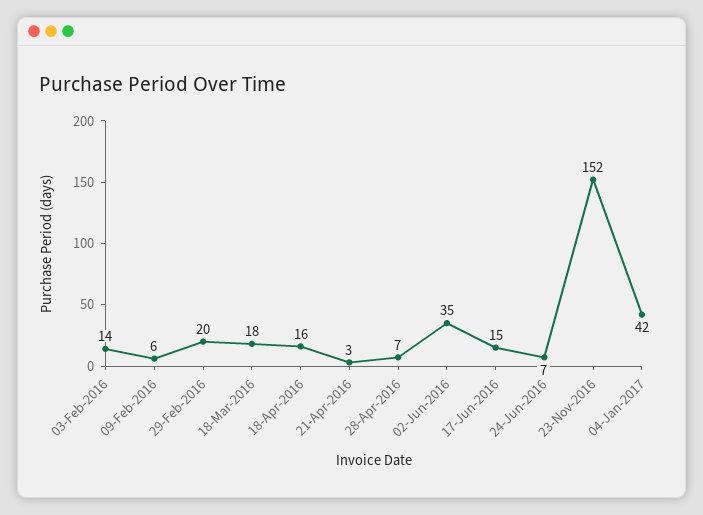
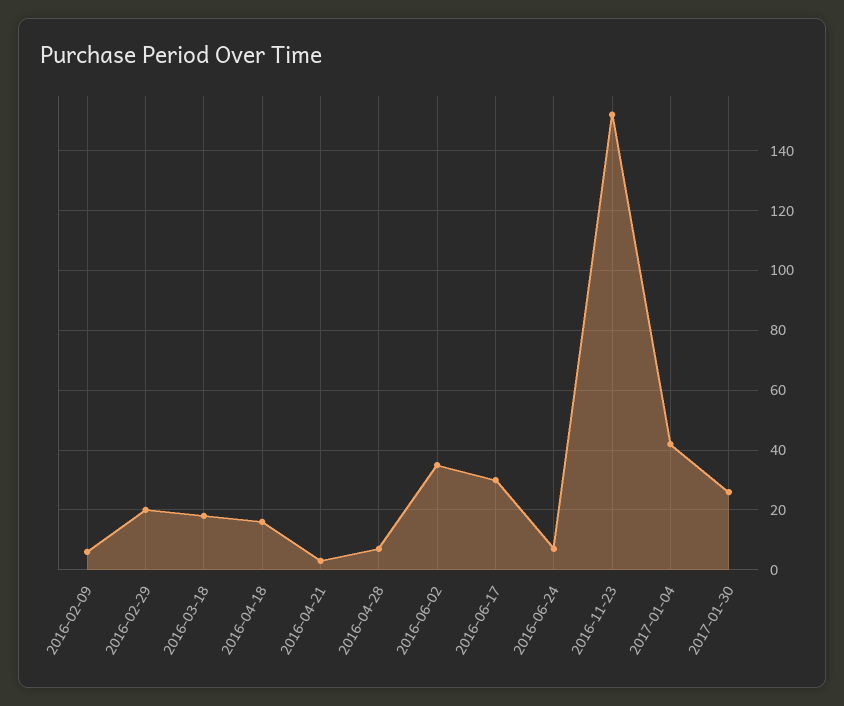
03-Feb-2016: 14 -> none
17-Jun-2016: 15 -> 30
2017-01-30: none -> 25

